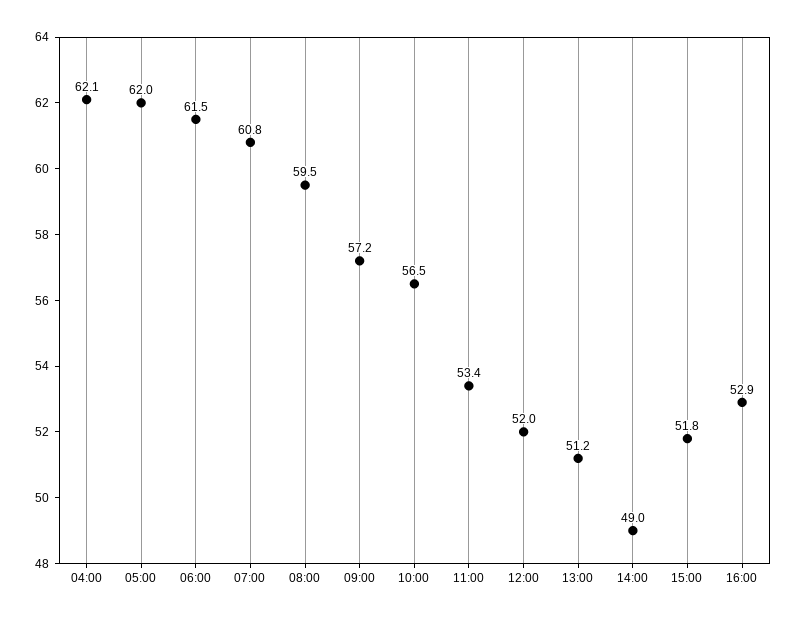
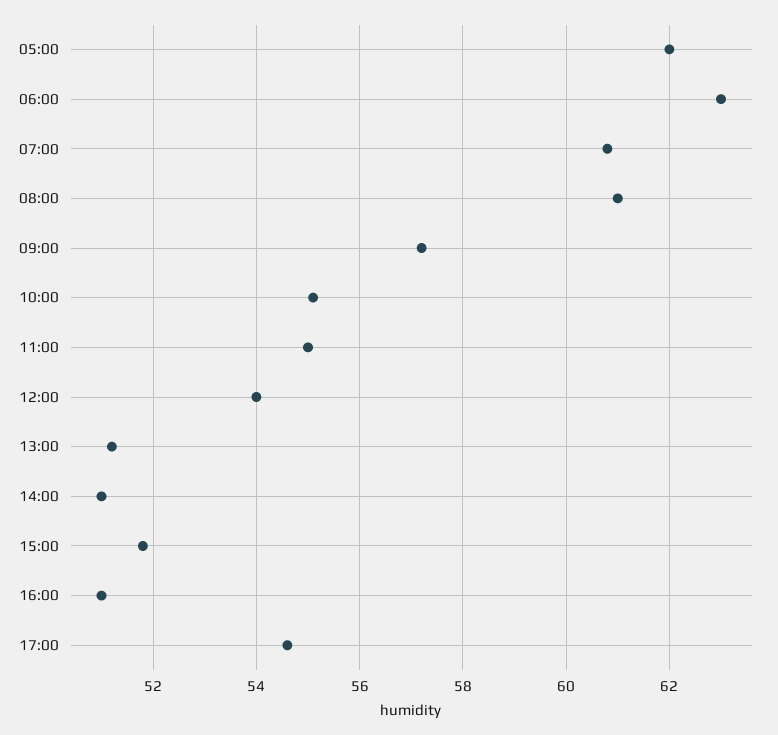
04:00: 62.1 -> none
06:00: 61.5 -> 63
08:00: 59.5 -> 61
10:00: 56.5 -> 55
11:00: 53.4 -> 55
12:00: 52 -> 54
14:00: 49 -> 51
16:00: 52.9 -> 51
17:00: none -> 54.5

